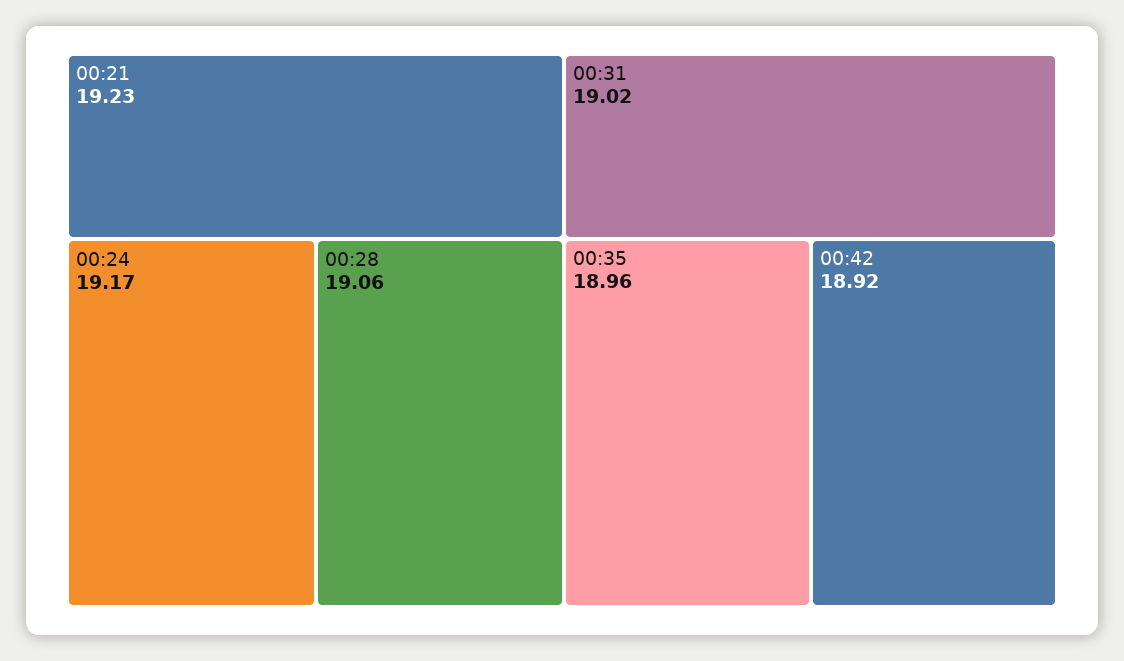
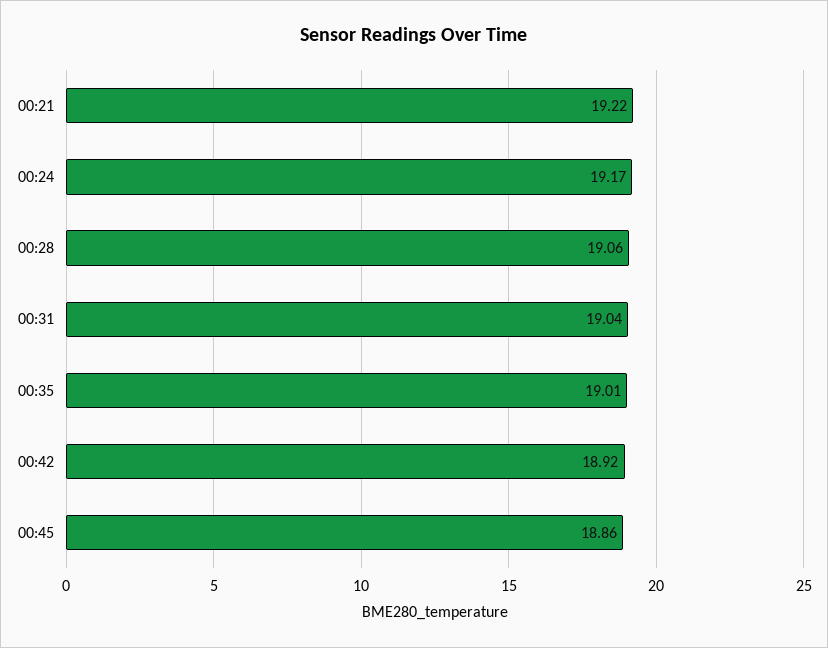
00:21: 19.23 -> 19.22
00:31: 19.02 -> 19.04
00:35: 18.96 -> 19.01
00:45: none -> 18.86

